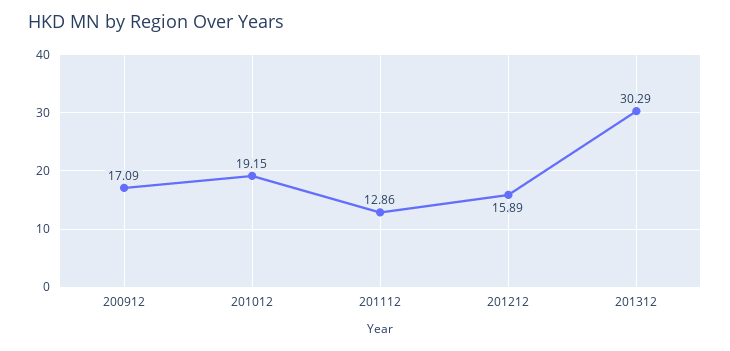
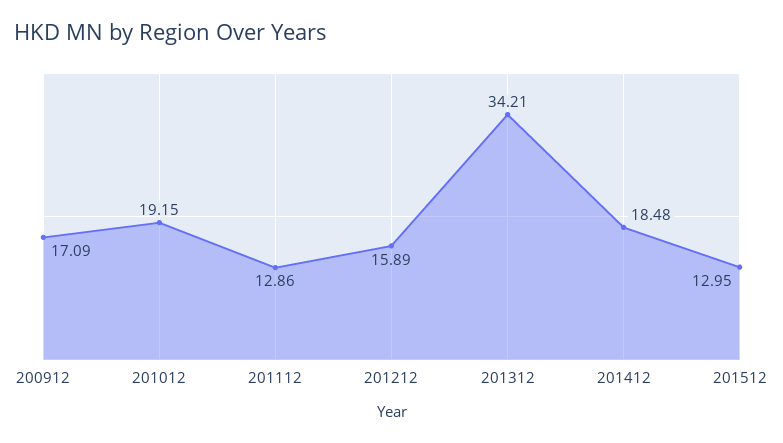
201312: 30.29 -> 34.21
201412: none -> 18.48
201512: none -> 12.95

